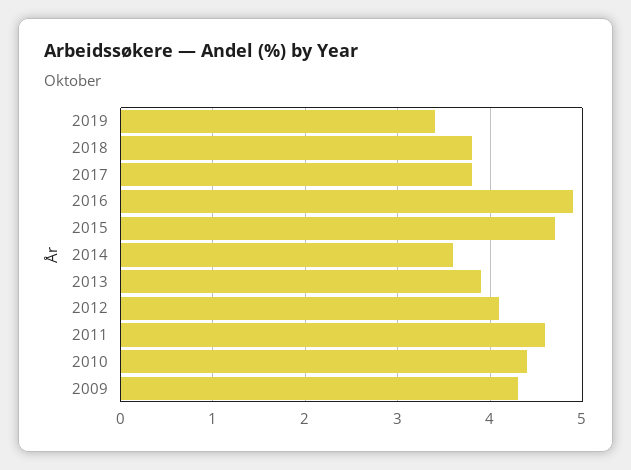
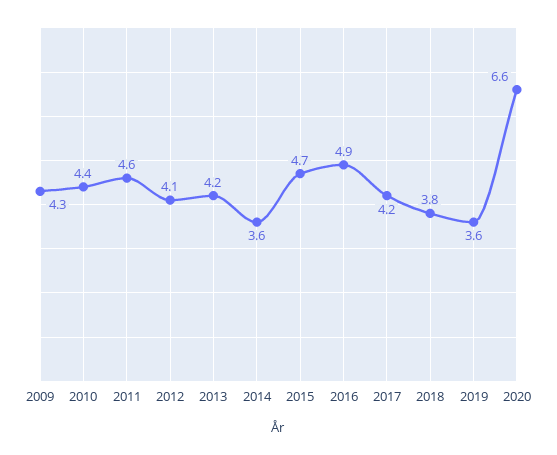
2019: 3.4 -> 3.6
2017: 3.8 -> 4.2
2013: 3.9 -> 4.2
2020: none -> 6.6

